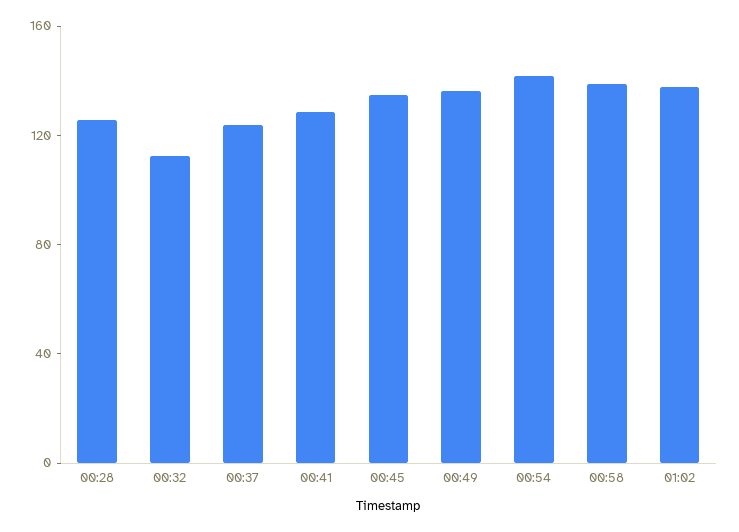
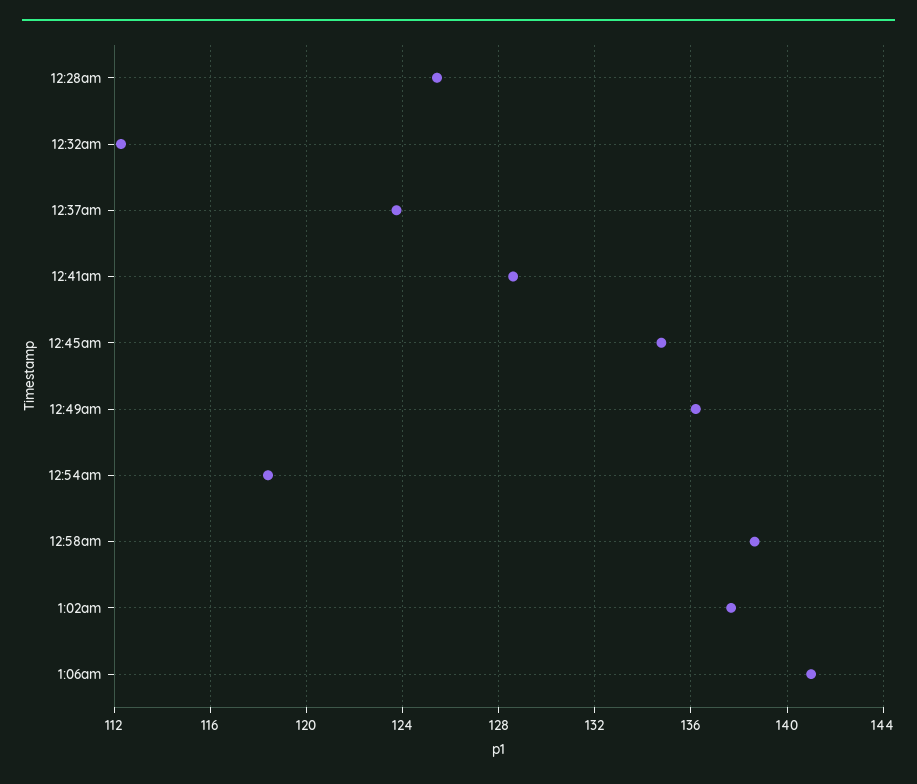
00:54: 140 -> 118.5
1:06am: none -> 141

